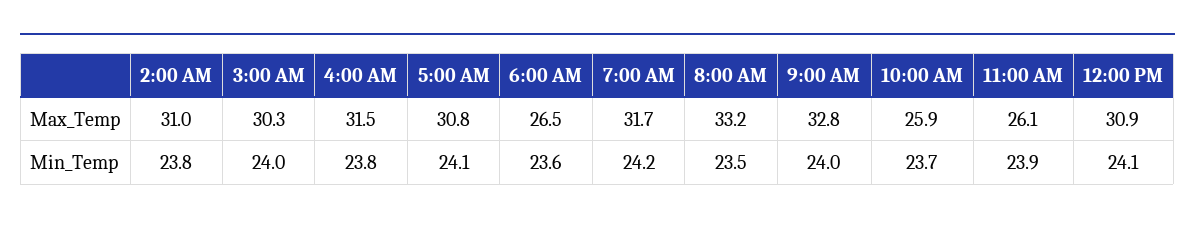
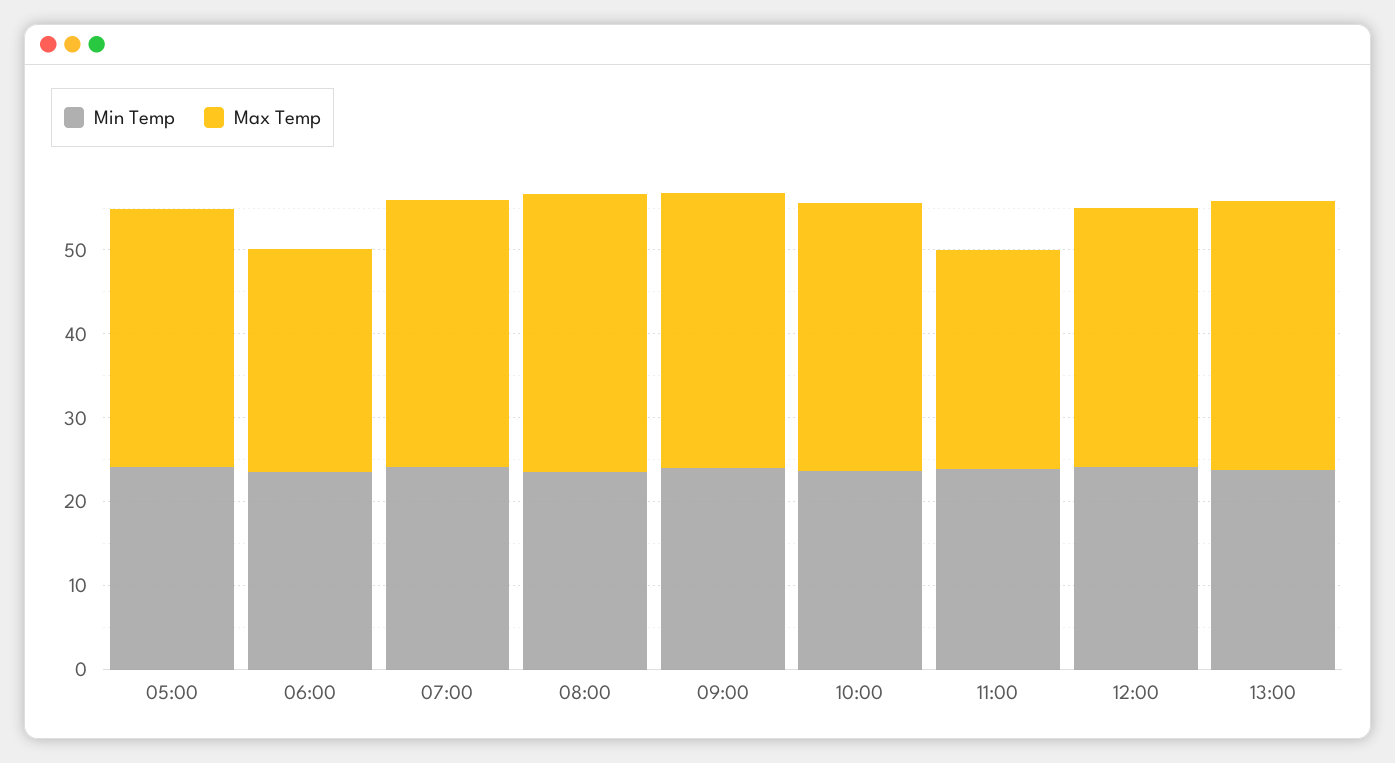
Max_Temp, 2:00 AM: 31 -> none
Max_Temp, 3:00 AM: 30.3 -> none
Max_Temp, 4:00 AM: 31.5 -> none
Max_Temp, 10:00 AM: 25.9 -> 32
Min_Temp, 2:00 AM: 23.8 -> none
Min_Temp, 3:00 AM: 24 -> none
Min_Temp, 4:00 AM: 23.8 -> none
Min_Temp, 13:00: none -> 24
Max_Temp, 13:00: none -> 32

